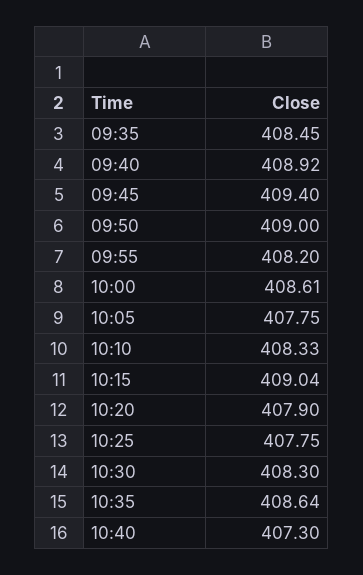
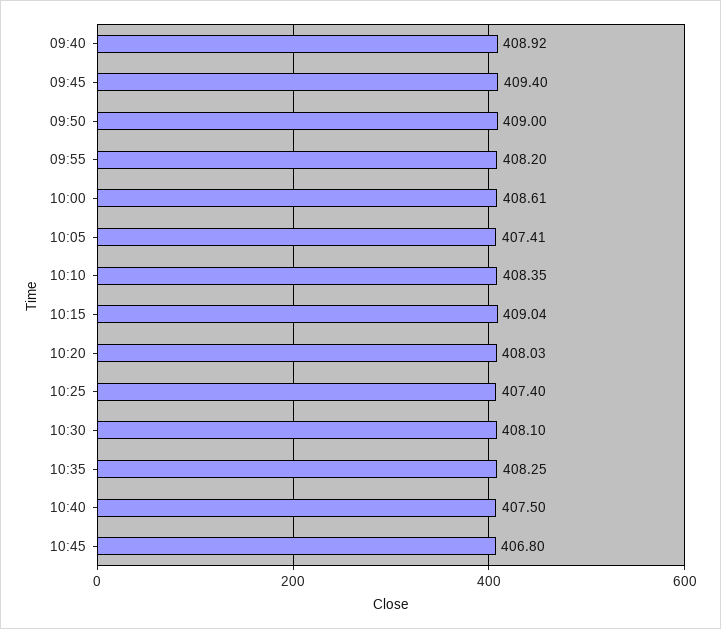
09:35: 408.45 -> none
10:05: 407.75 -> 407.41
10:10: 408.33 -> 408.35
10:20: 407.9 -> 408.03
10:25: 407.75 -> 407.4
10:30: 408.3 -> 408.1
10:35: 408.64 -> 408.25
10:40: 407.3 -> 407.5
10:45: none -> 406.8

